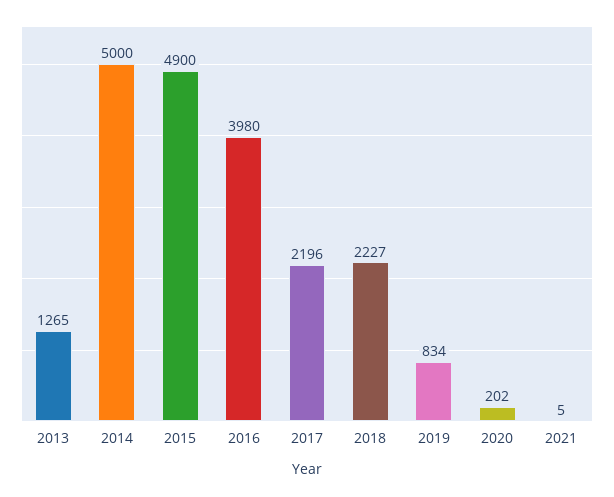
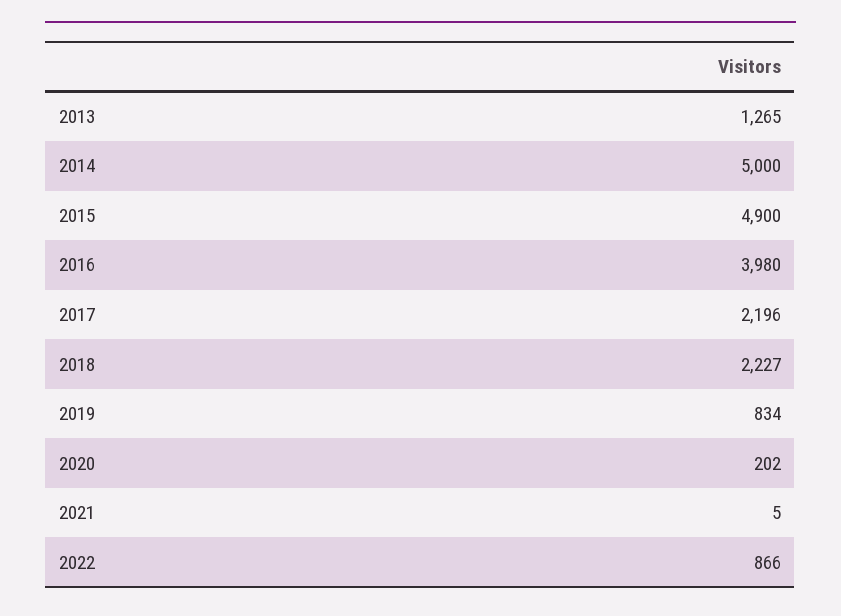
2022: none -> 866

